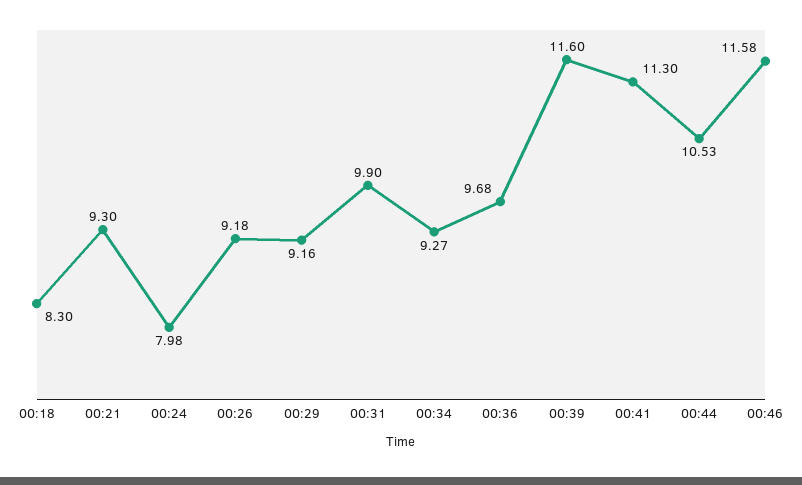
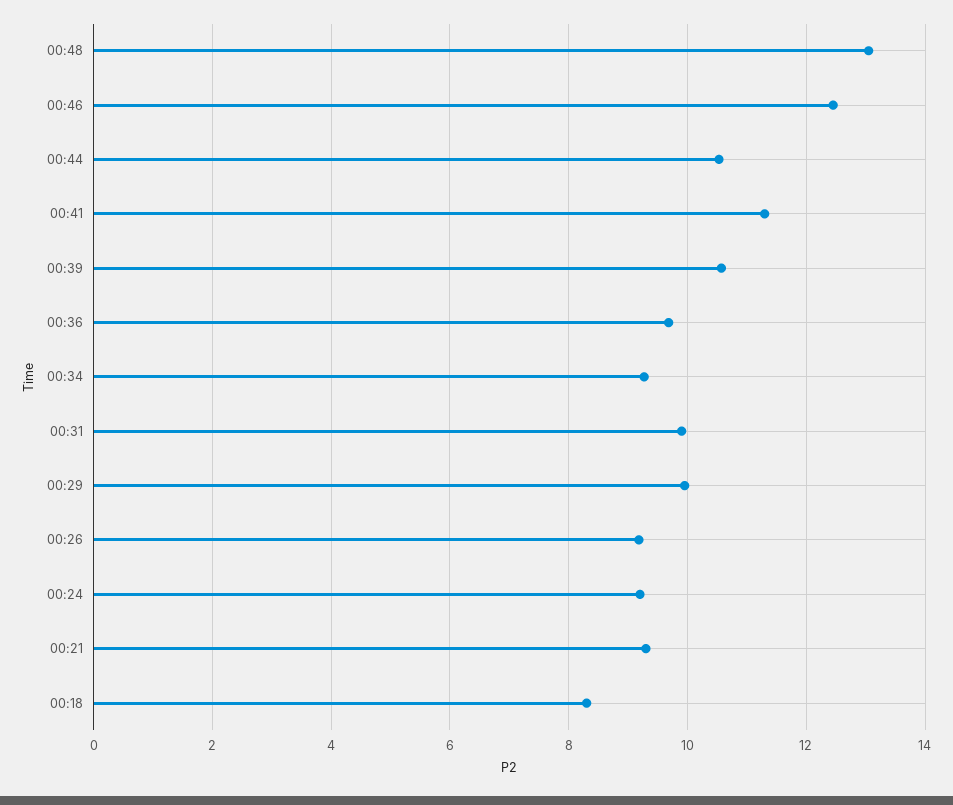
00:24: 7.98 -> 9.2
00:29: 9.16 -> 10
00:39: 11.6 -> 10.6
00:46: 11.58 -> 12.4
00:48: none -> 13

